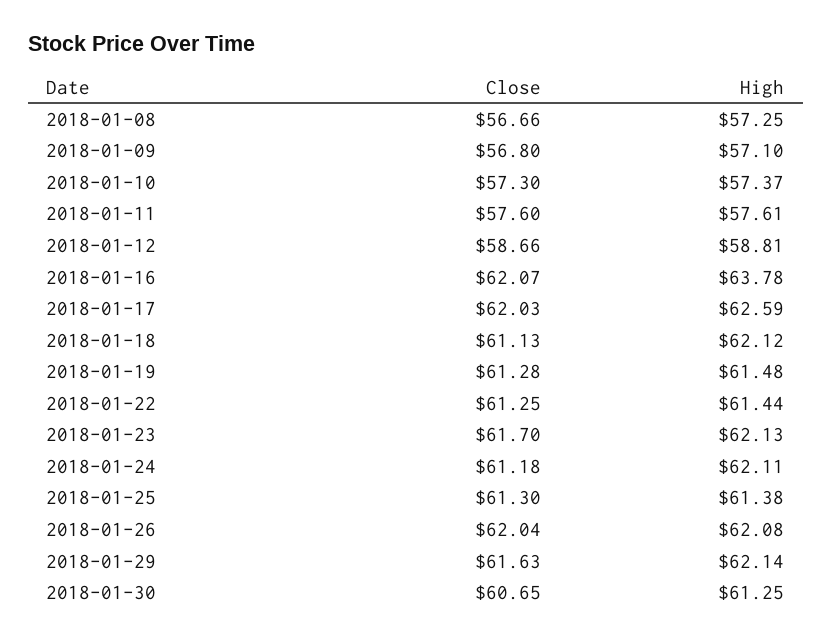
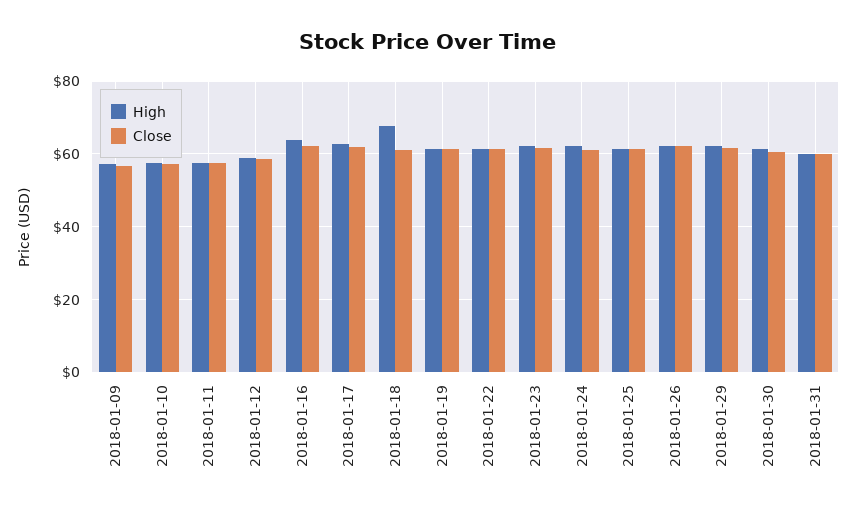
Close, 2018-01-08: 56.66 -> none
High, 2018-01-08: 57.25 -> none
High, 2018-01-18: 62.12 -> 68
High, 2018-01-31: none -> 60
Close, 2018-01-31: none -> 60

